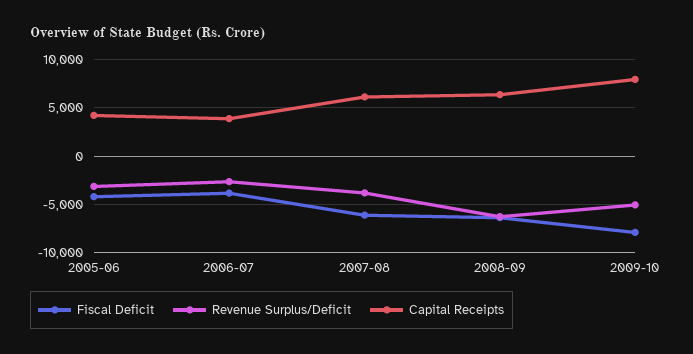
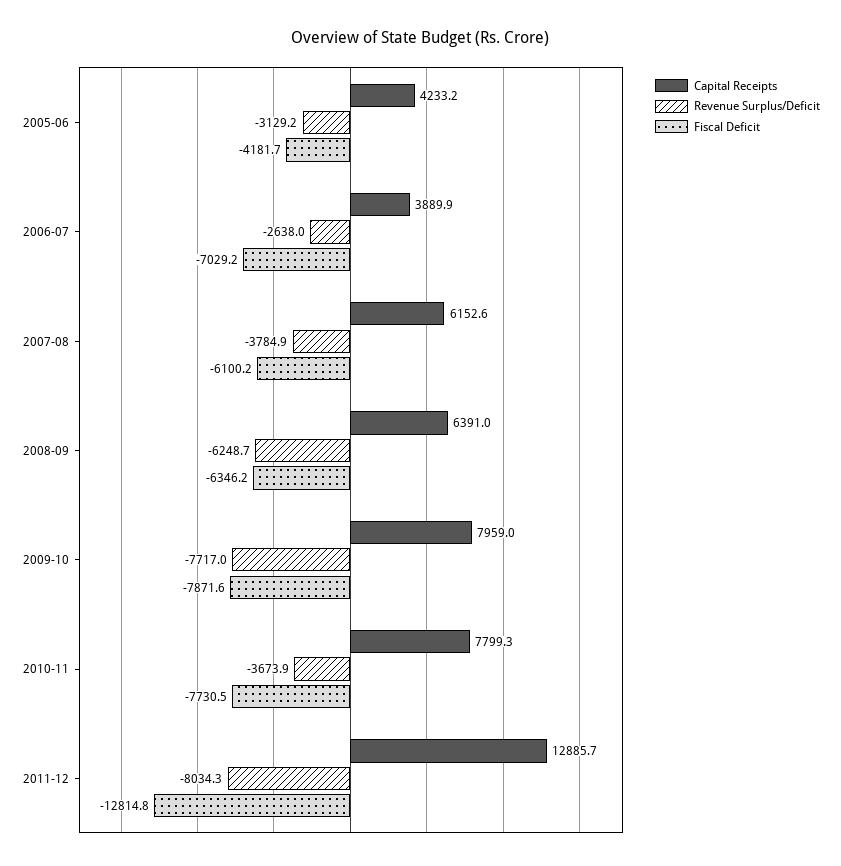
Fiscal Deficit, 2006-07: -4000 -> -7029.2
Revenue Surplus/Deficit, 2009-10: -5000 -> -7717
Capital Receipts, 2010-11: none -> 7799.3
Revenue Surplus/Deficit, 2010-11: none -> -3673.9
Fiscal Deficit, 2010-11: none -> -7730.5
Capital Receipts, 2011-12: none -> 12885.7
Revenue Surplus/Deficit, 2011-12: none -> -8034.3
Fiscal Deficit, 2011-12: none -> -12814.8

